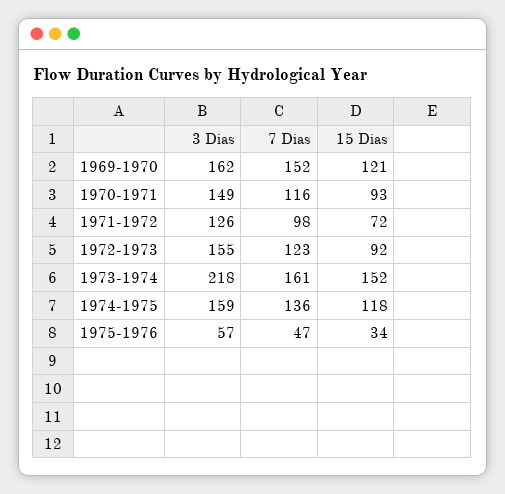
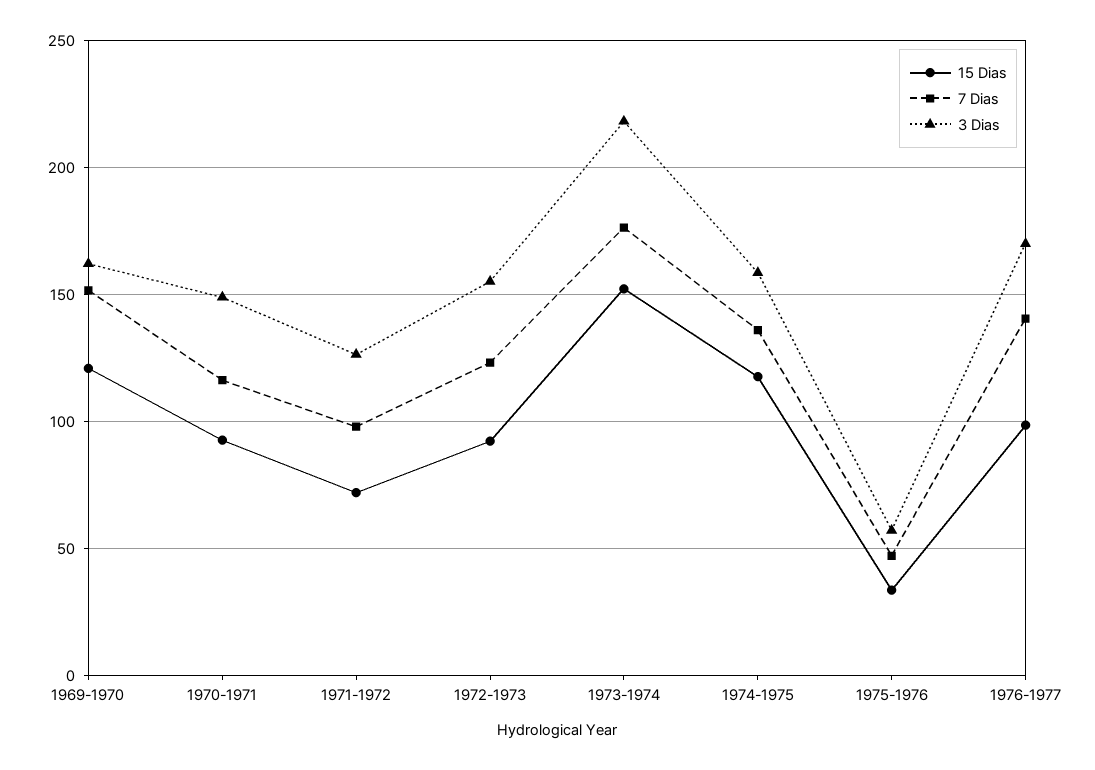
7 Dias, 1973-1974: 161 -> 175
15 Dias, 1976-1977: none -> 100
7 Dias, 1976-1977: none -> 140
3 Dias, 1976-1977: none -> 170

